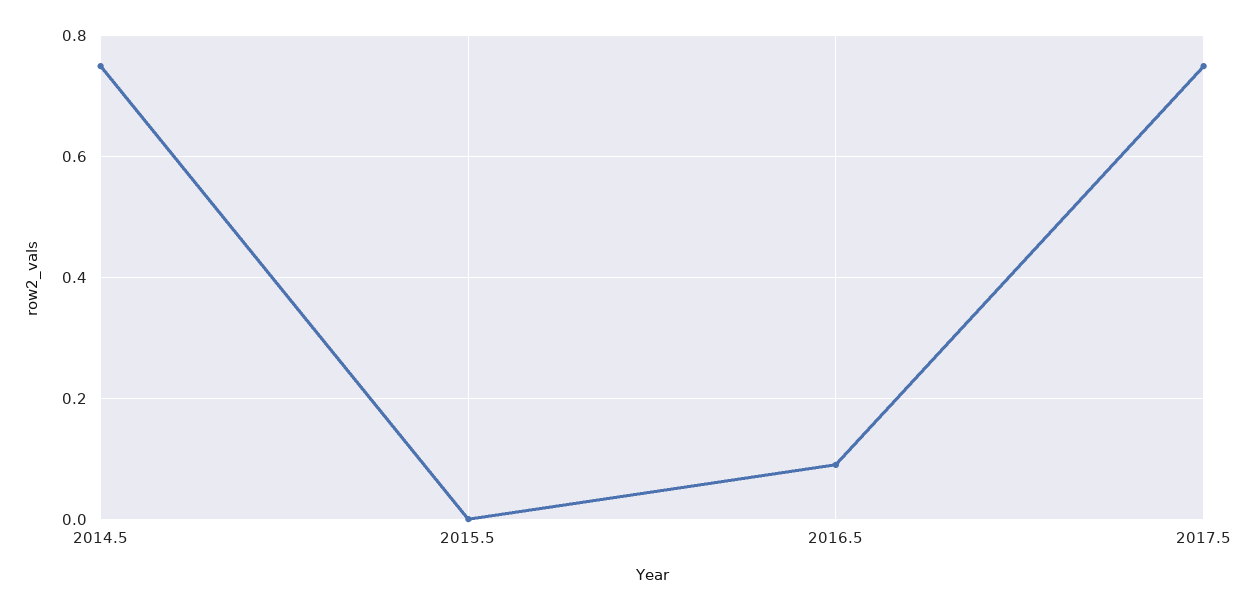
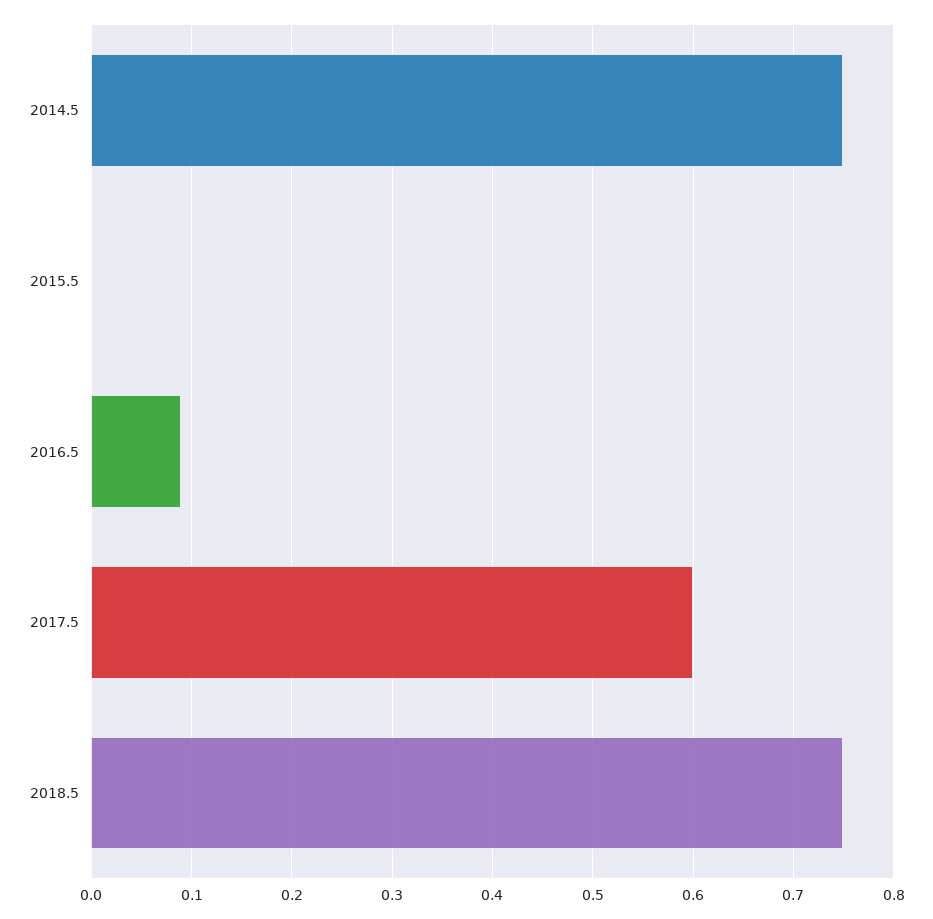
2017.5: 0.75 -> 0.6
2018.5: none -> 0.75

